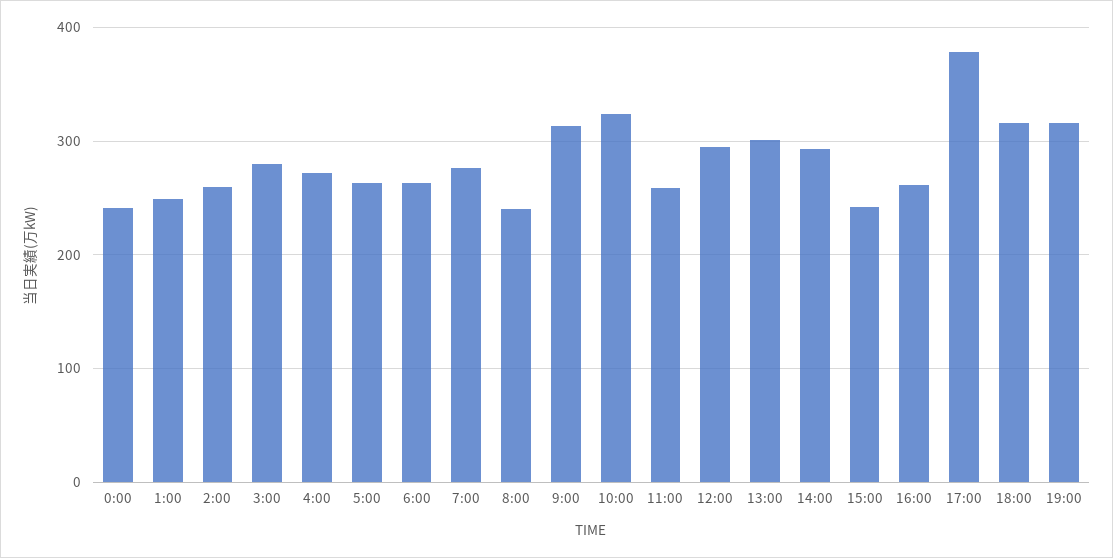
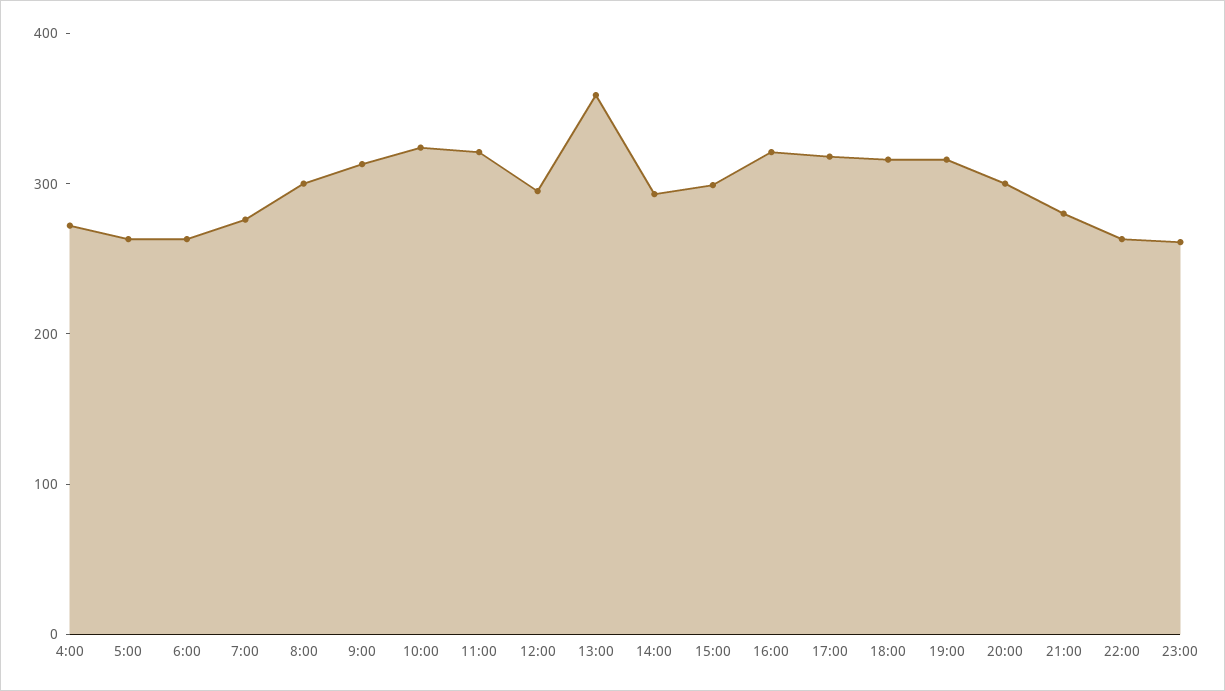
0:00: 240 -> none
1:00: 250 -> none
2:00: 260 -> none
3:00: 280 -> none
8:00: 240 -> 300
11:00: 260 -> 320
13:00: 300 -> 360
15:00: 240 -> 300
16:00: 260 -> 320
17:00: 380 -> 320
20:00: none -> 300
21:00: none -> 280
22:00: none -> 260
23:00: none -> 260

